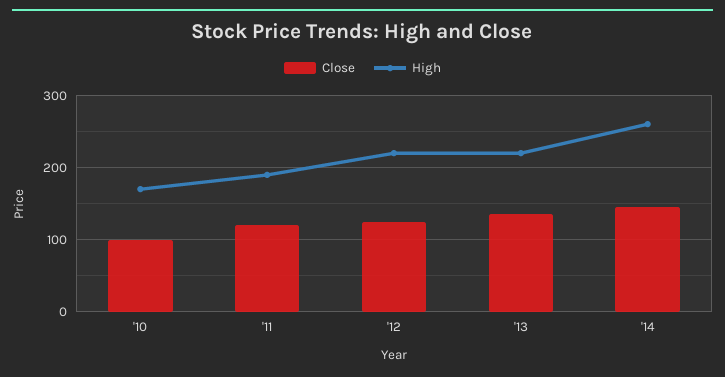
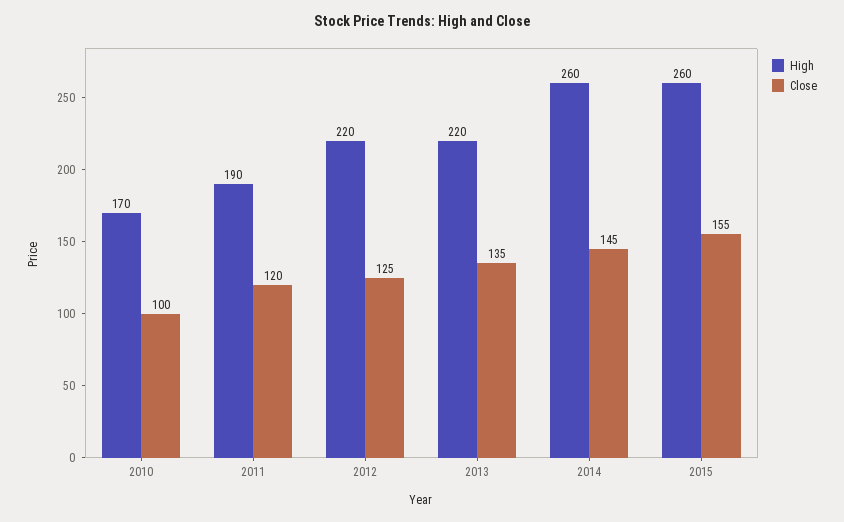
High, 2015: none -> 260
Close, 2015: none -> 155

